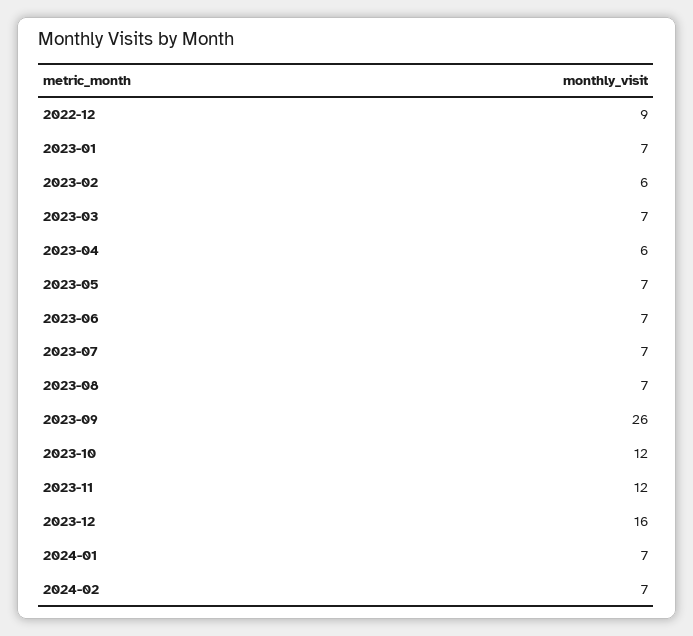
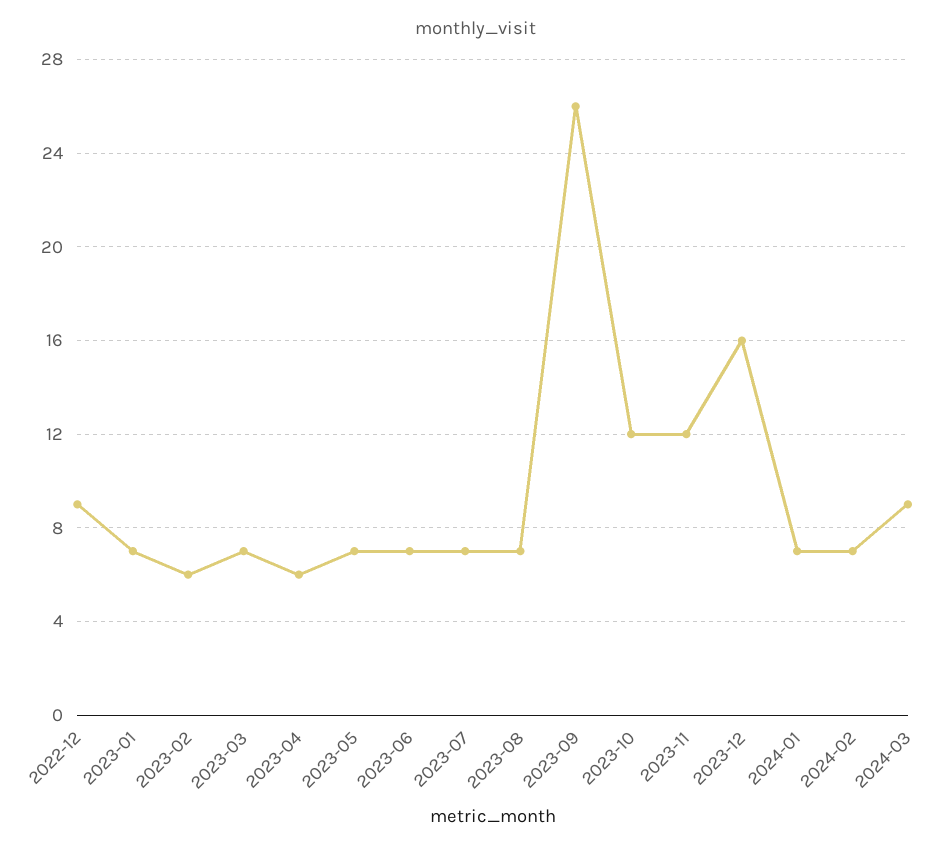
2024-03: none -> 9

